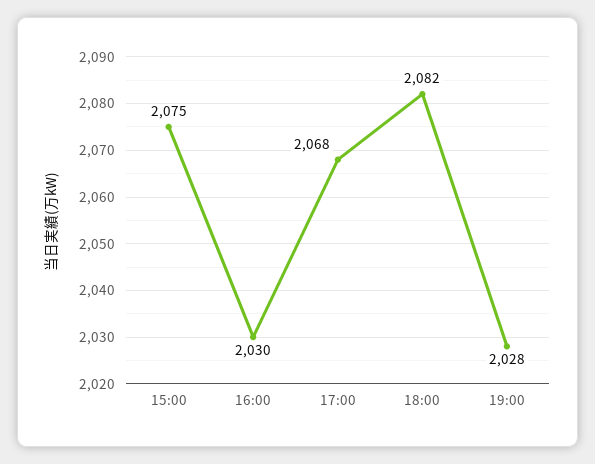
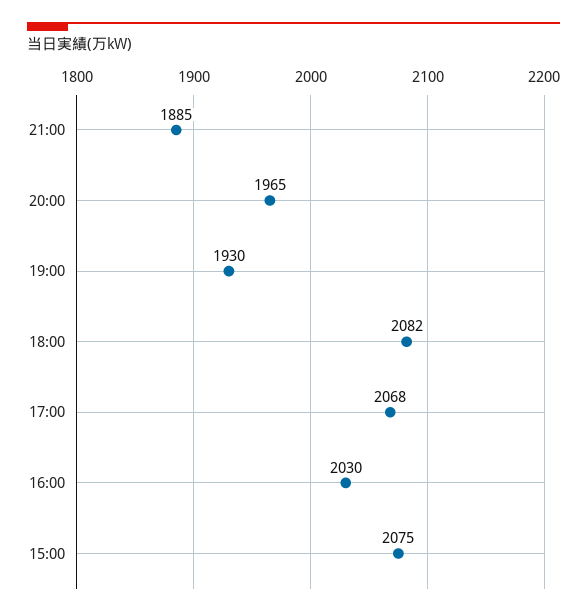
19:00: 2028 -> 1930
21:00: none -> 1885
20:00: none -> 1965

